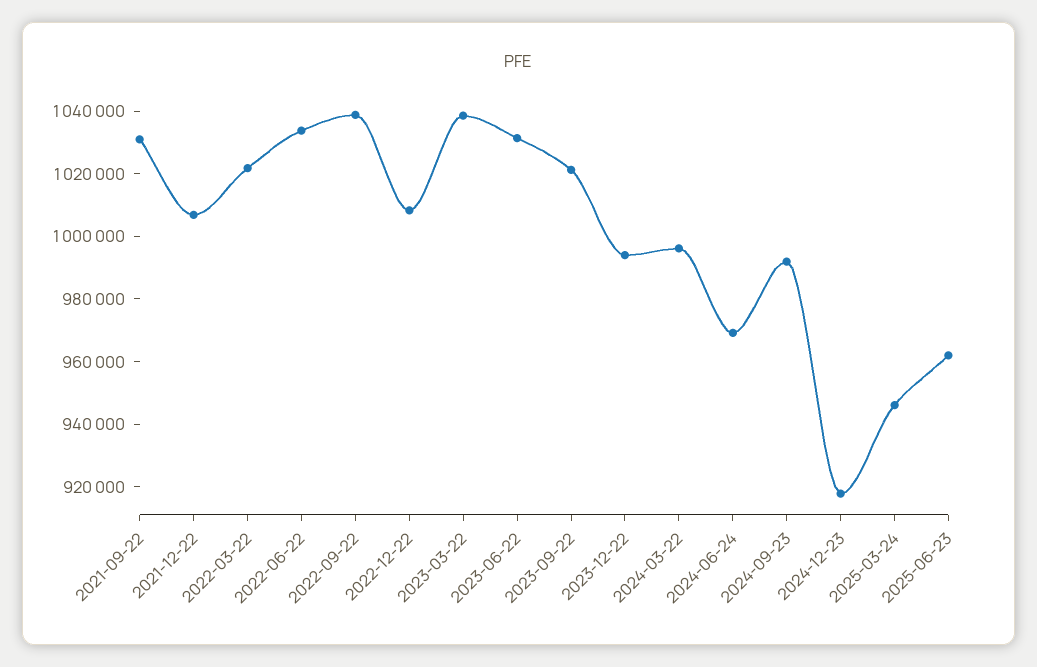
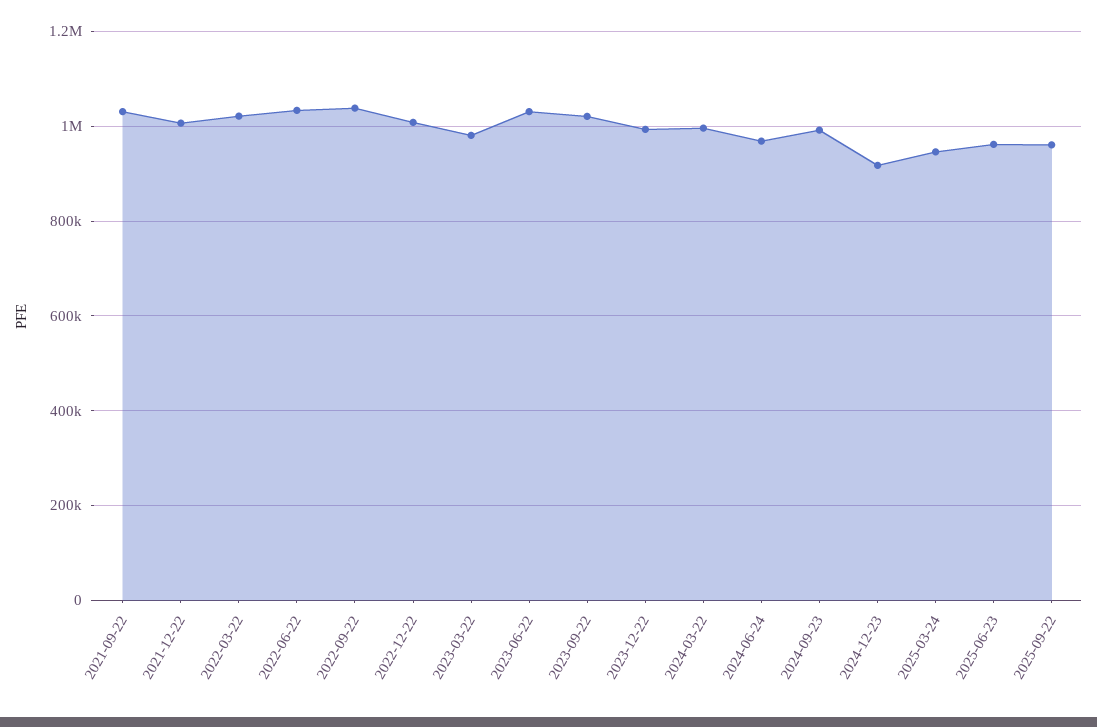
2023-03-22: 1040000 -> 980000
2025-09-22: none -> 960000

